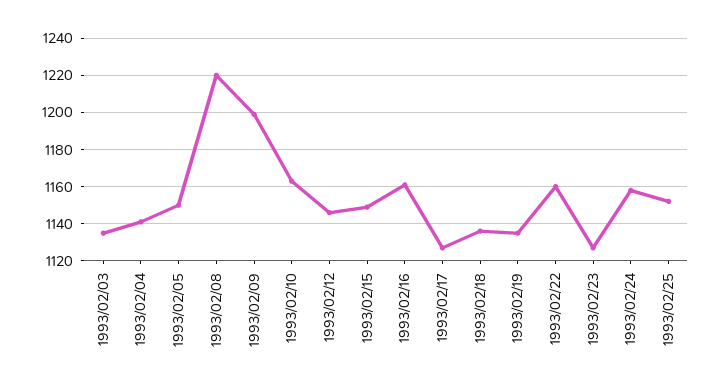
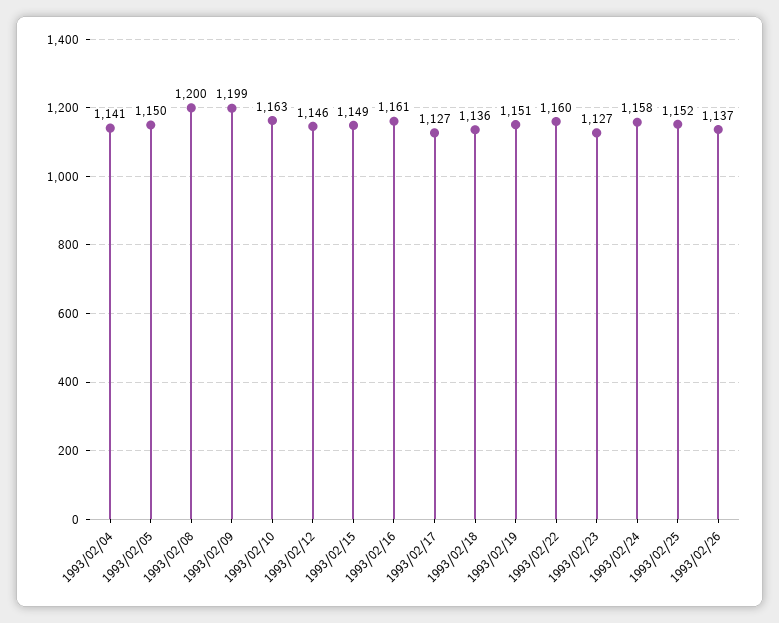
1993/02/03: 1135 -> none
1993/02/08: 1220 -> 1200
1993/02/19: 1135 -> 1151
1993/02/26: none -> 1137

